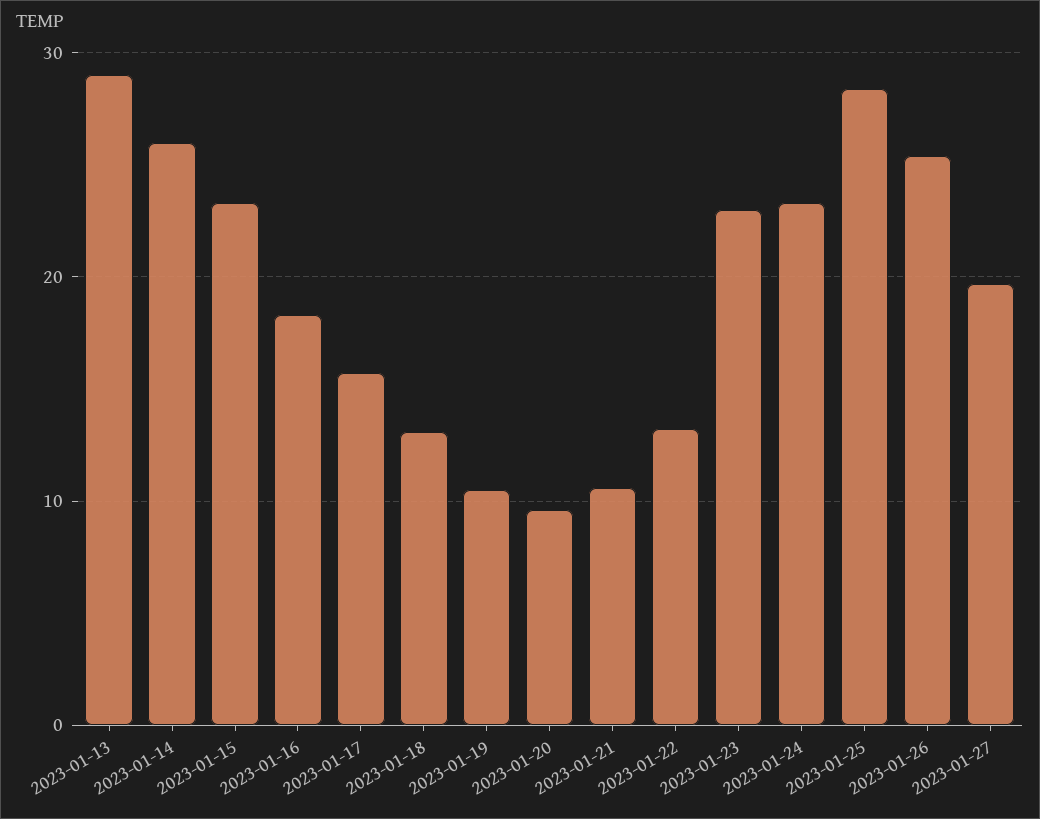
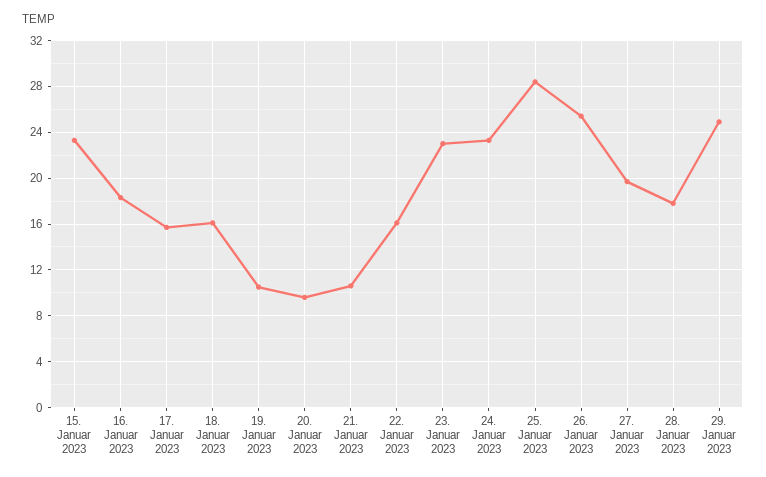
2023-01-13: 29 -> none
2023-01-14: 26 -> none
2023-01-18: 13 -> 16
2023-01-22: 13 -> 16
28. Januar 2023: none -> 18
29. Januar 2023: none -> 25

